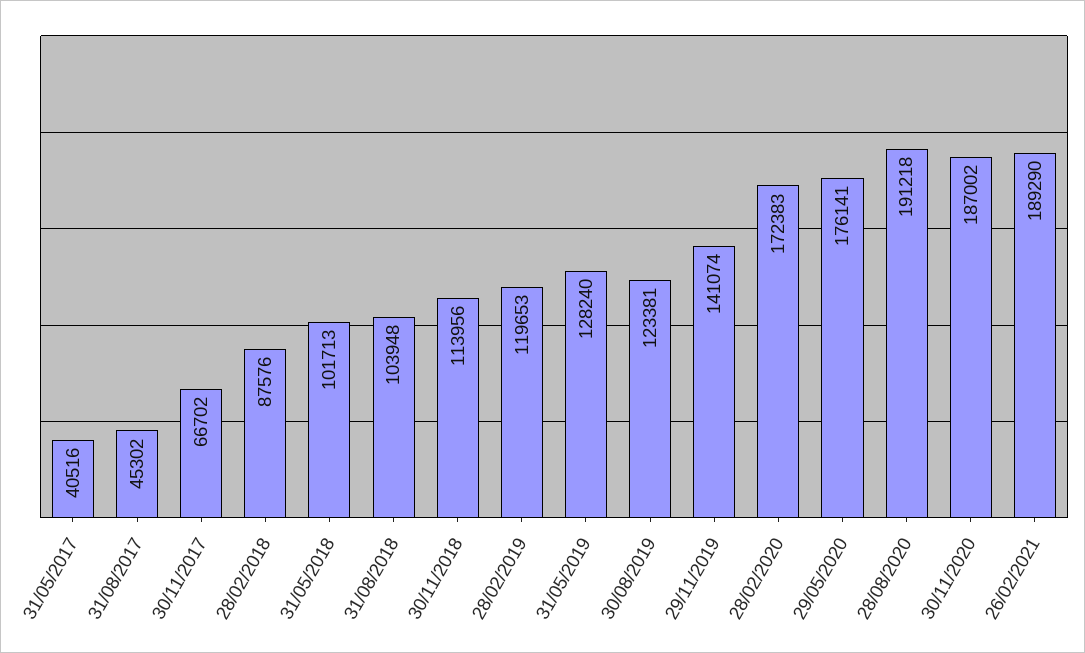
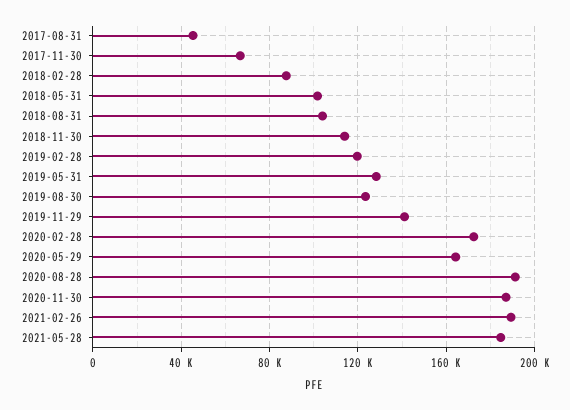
31/05/2017: 40516 -> none
29/05/2020: 176141 -> 165000
2021-05-28: none -> 185000

